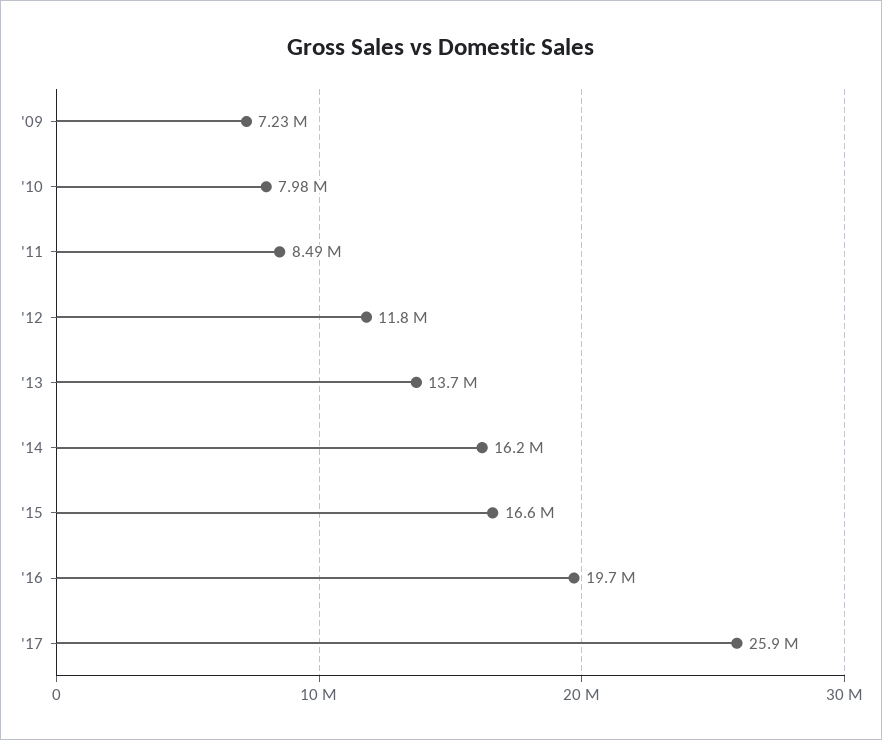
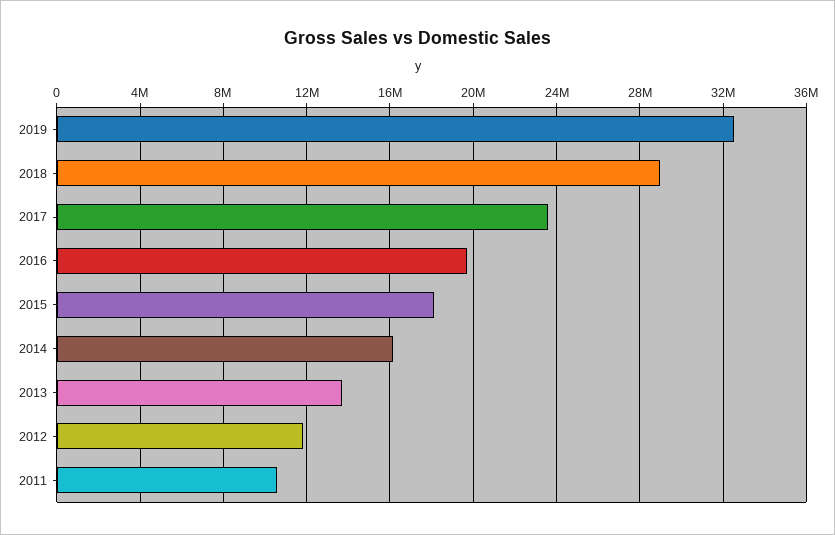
'09: 7230000 -> none
'10: 7980000 -> none
'11: 8490000 -> 10500000
'15: 16600000 -> 18000000
'17: 25900000 -> 23500000
2019: none -> 32500000
2018: none -> 29000000

